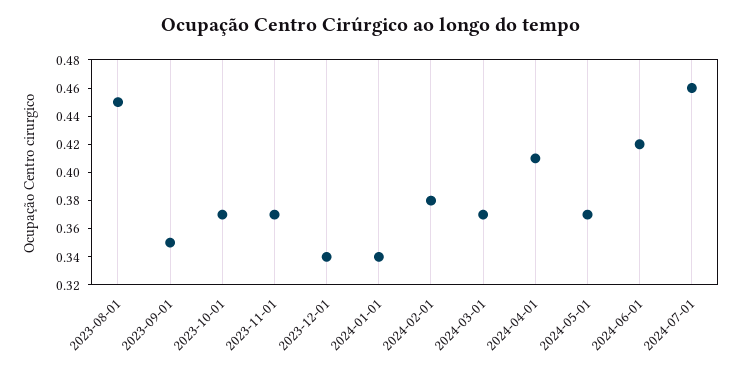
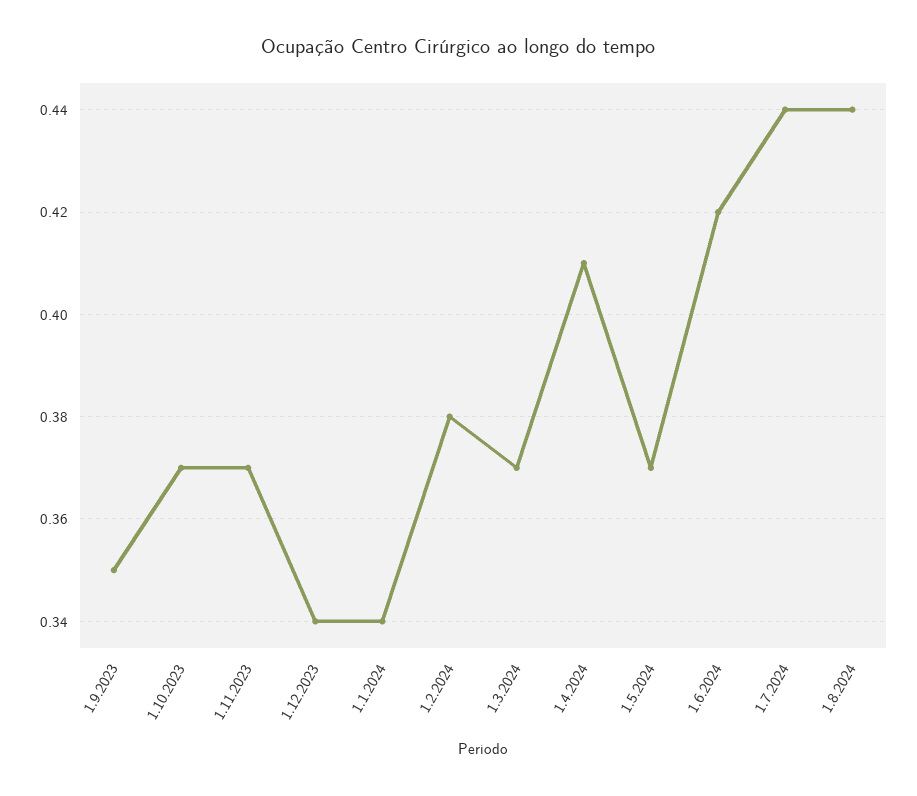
2023-08-01: 0.45 -> none
2024-07-01: 0.46 -> 0.44
1.8.2024: none -> 0.44

